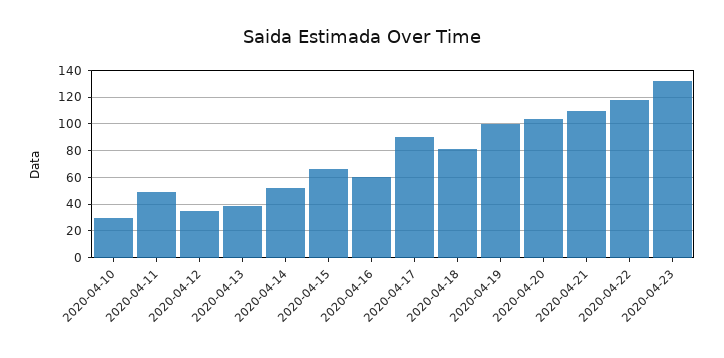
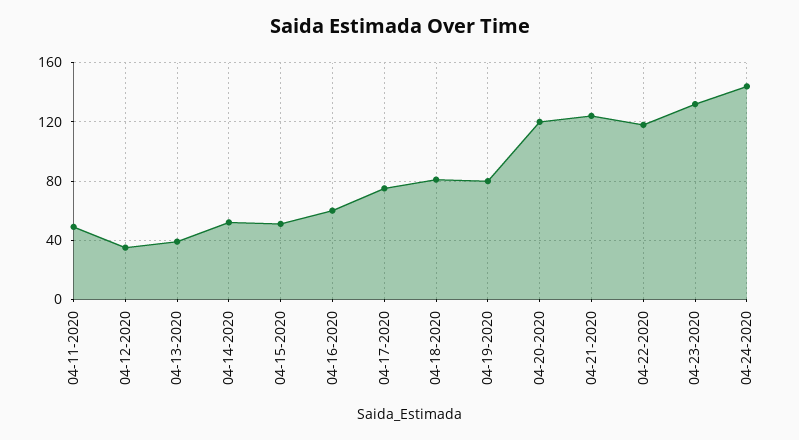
2020-04-10: 30 -> none
2020-04-15: 65 -> 50
2020-04-17: 90 -> 75
2020-04-19: 100 -> 80
2020-04-20: 105 -> 120
2020-04-21: 110 -> 125
04-24-2020: none -> 145

